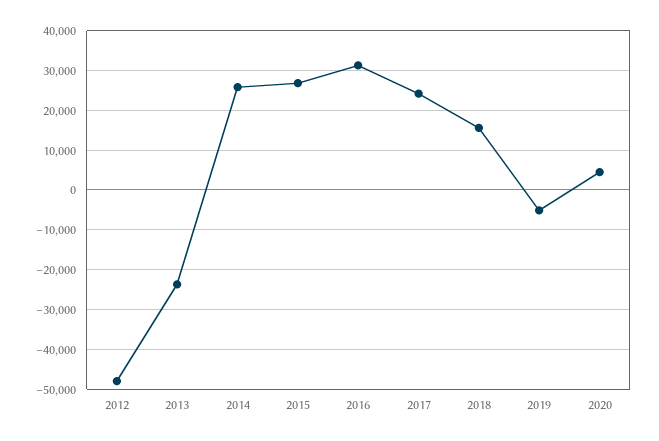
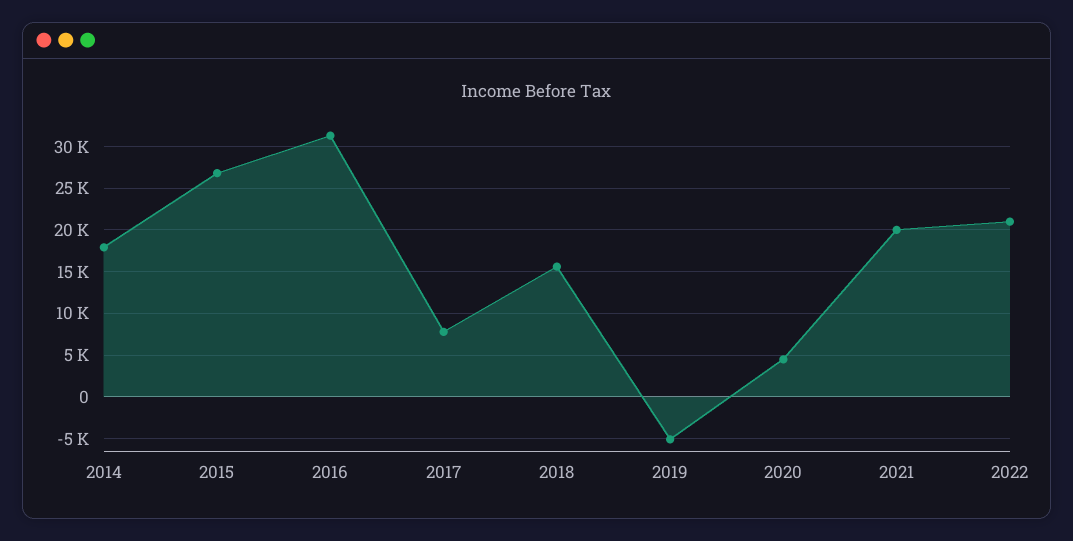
2012: -48000 -> none
2013: -24000 -> none
2014: 26000 -> 18000
2017: 24000 -> 8000
2021: none -> 20000
2022: none -> 21000

